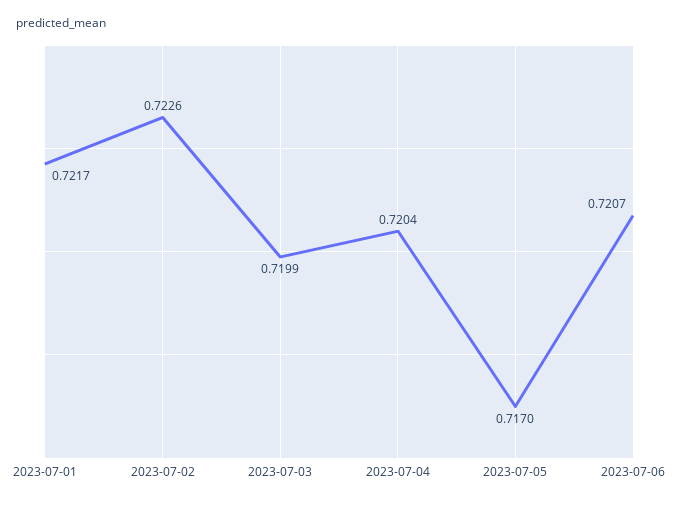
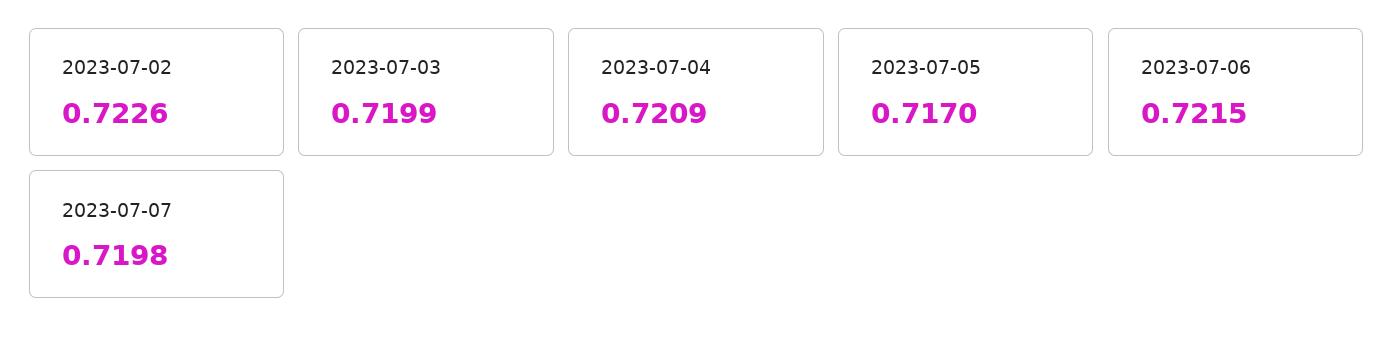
2023-07-01: 0.7217 -> none
2023-07-04: 0.7204 -> 0.7209
2023-07-06: 0.7207 -> 0.7215
2023-07-07: none -> 0.7198

